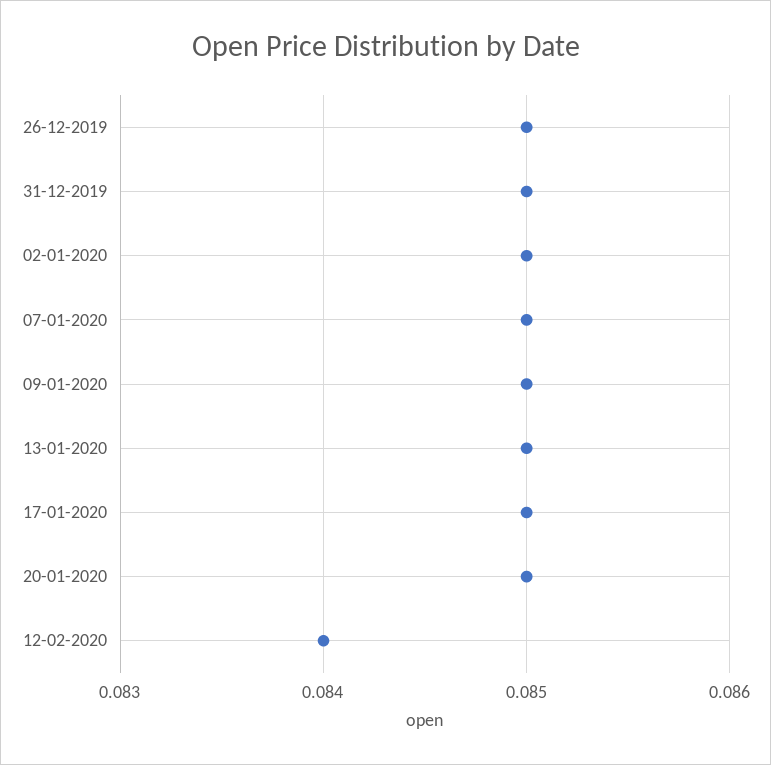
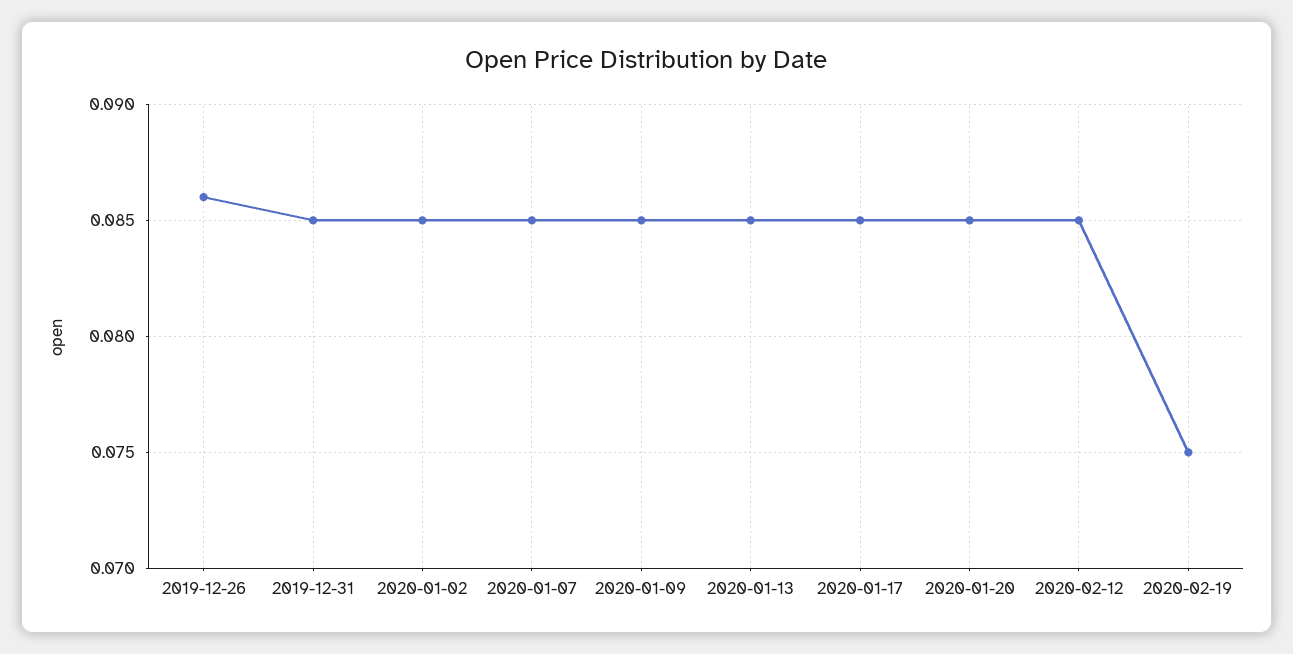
26-12-2019: 0.085 -> 0.086
12-02-2020: 0.084 -> 0.085
2020-02-19: none -> 0.075

